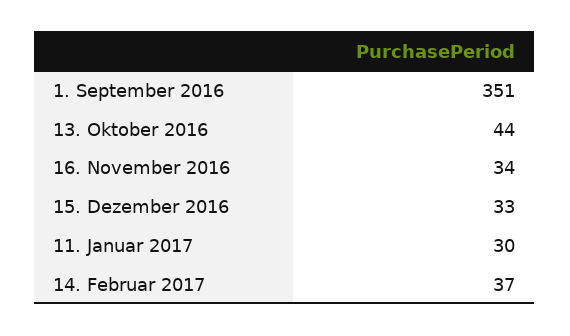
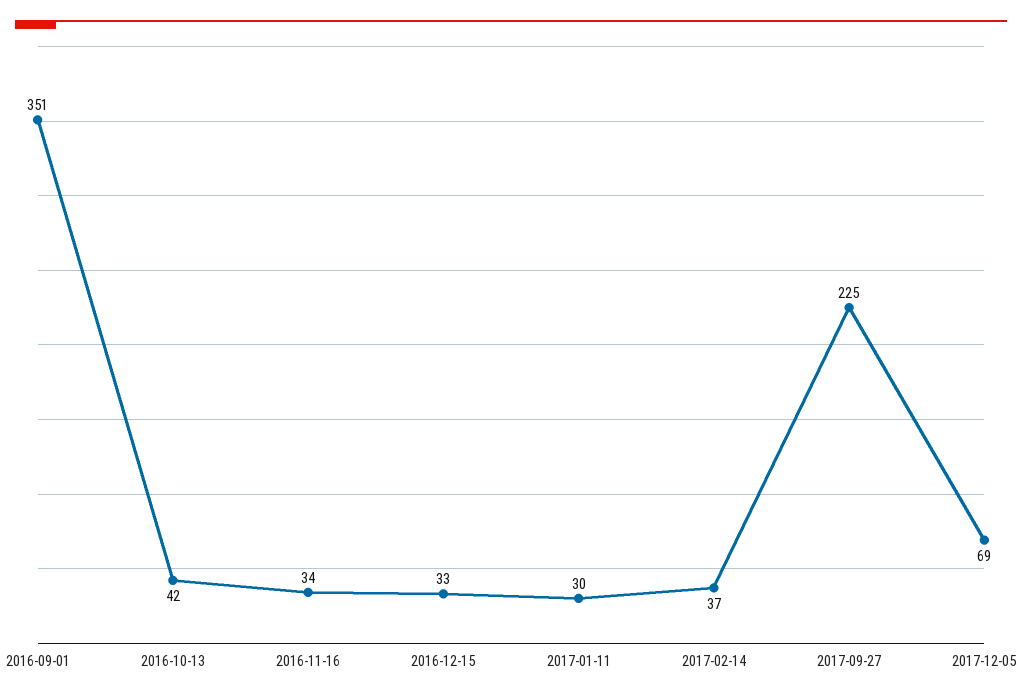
13. Oktober 2016: 44 -> 42
2017-09-27: none -> 225
2017-12-05: none -> 69

